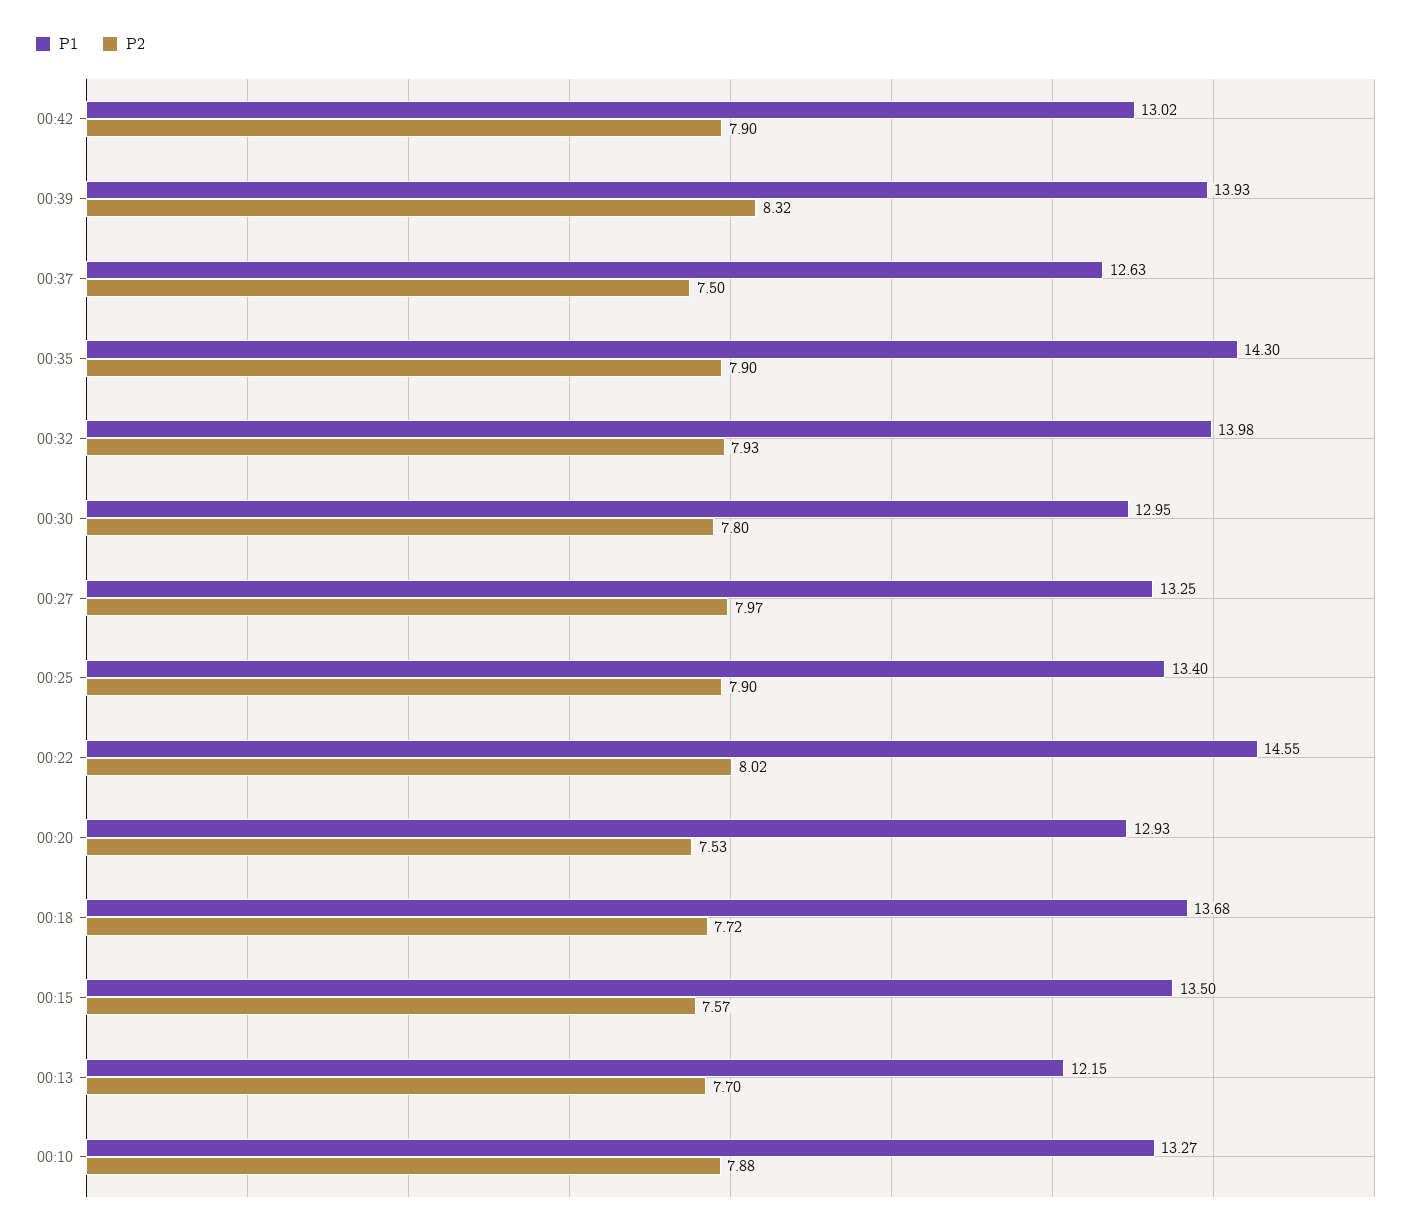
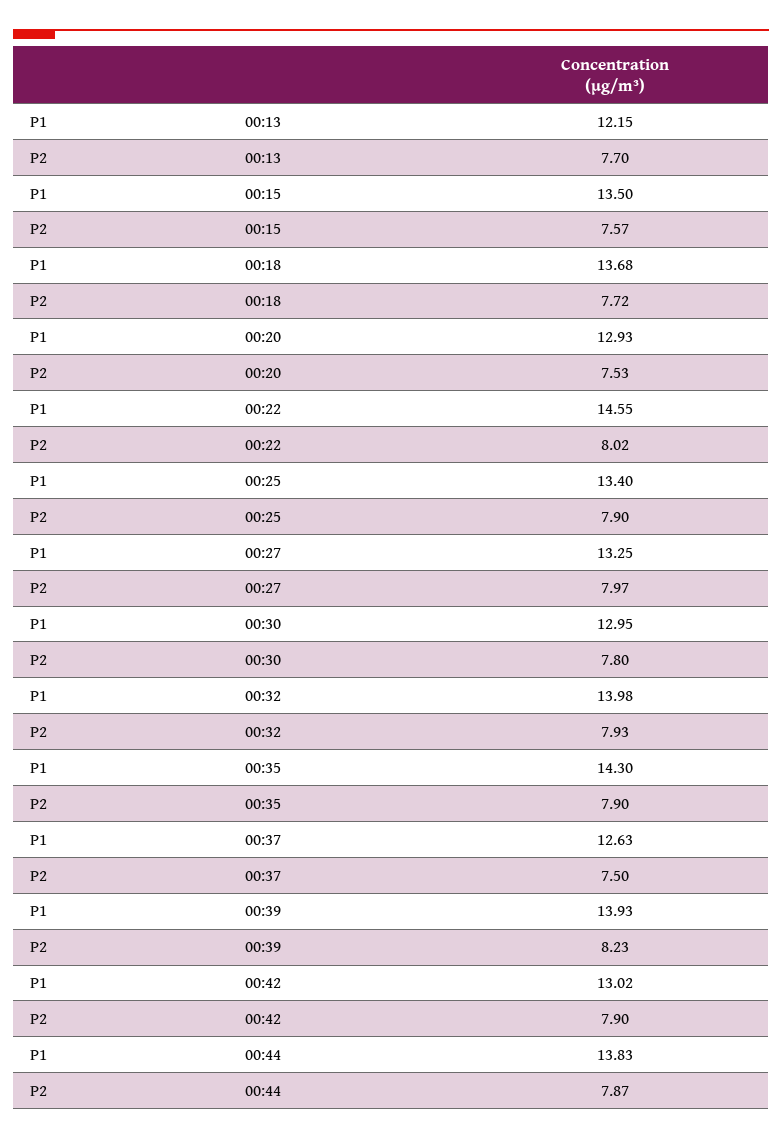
P2, 00:39: 8.32 -> 8.23
P1, 00:10: 13.27 -> none
P2, 00:10: 7.88 -> none
P1, 00:44: none -> 13.83
P2, 00:44: none -> 7.87

